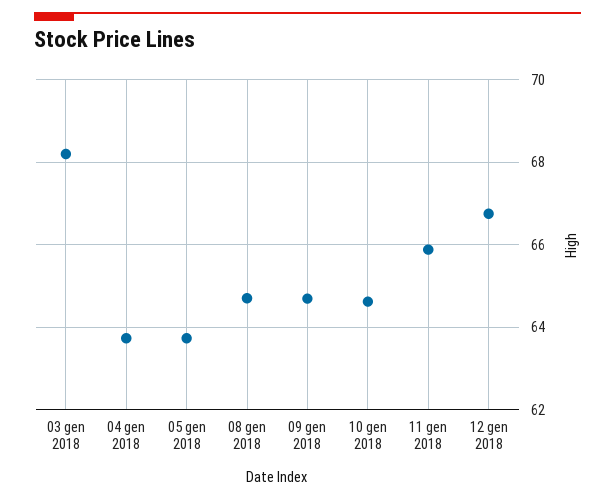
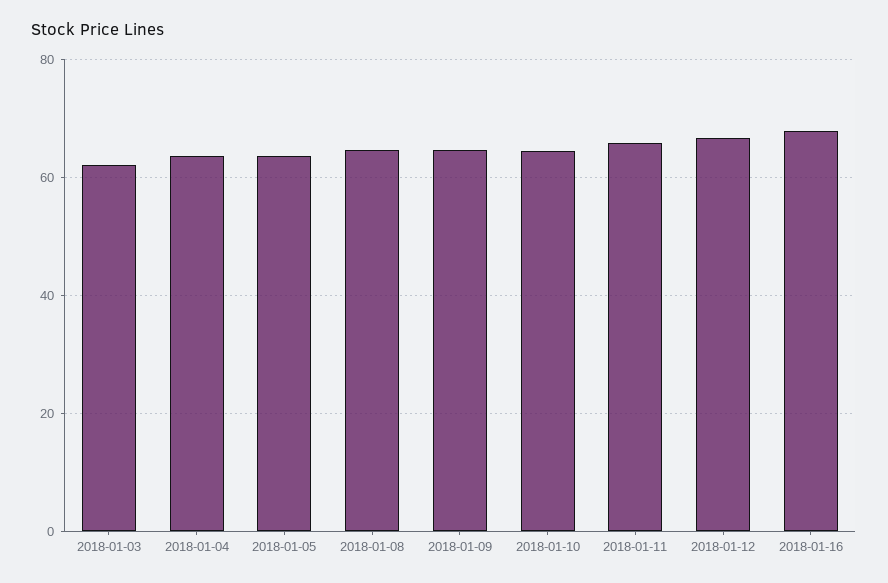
03 gen 2018: 68.2 -> 62
2018-01-16: none -> 68

